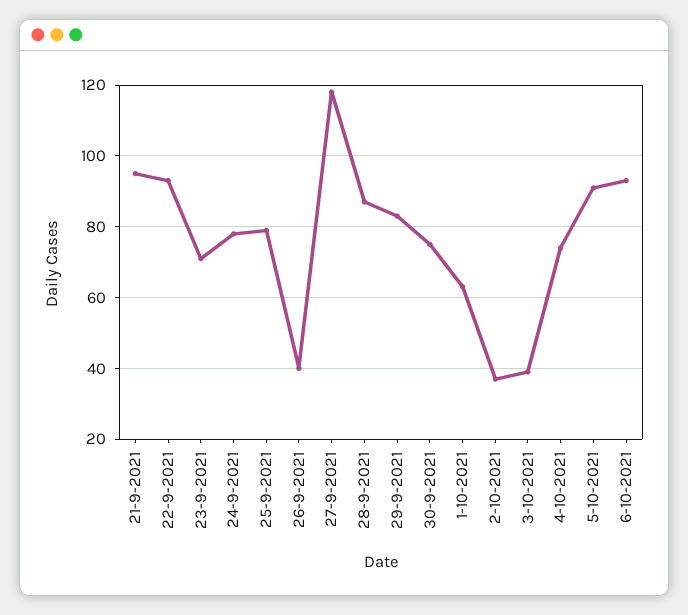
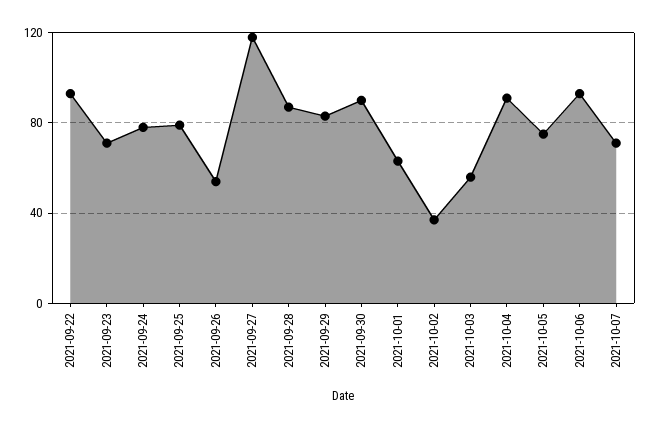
21-9-2021: 95 -> none
26-9-2021: 40 -> 55
30-9-2021: 75 -> 90
3-10-2021: 40 -> 55
4-10-2021: 75 -> 90
5-10-2021: 90 -> 75
2021-10-07: none -> 70

